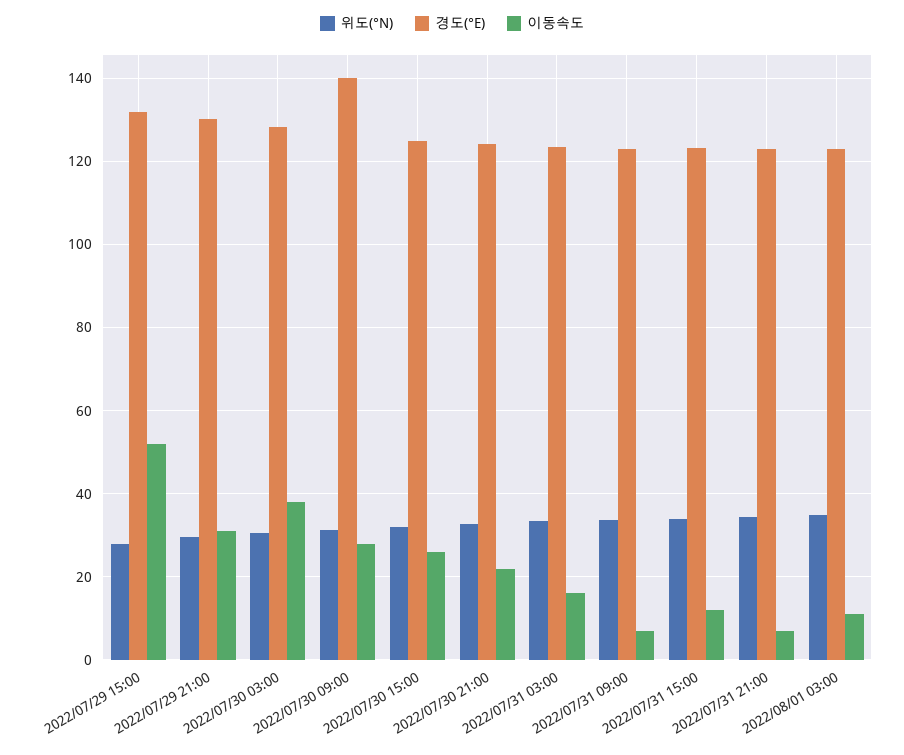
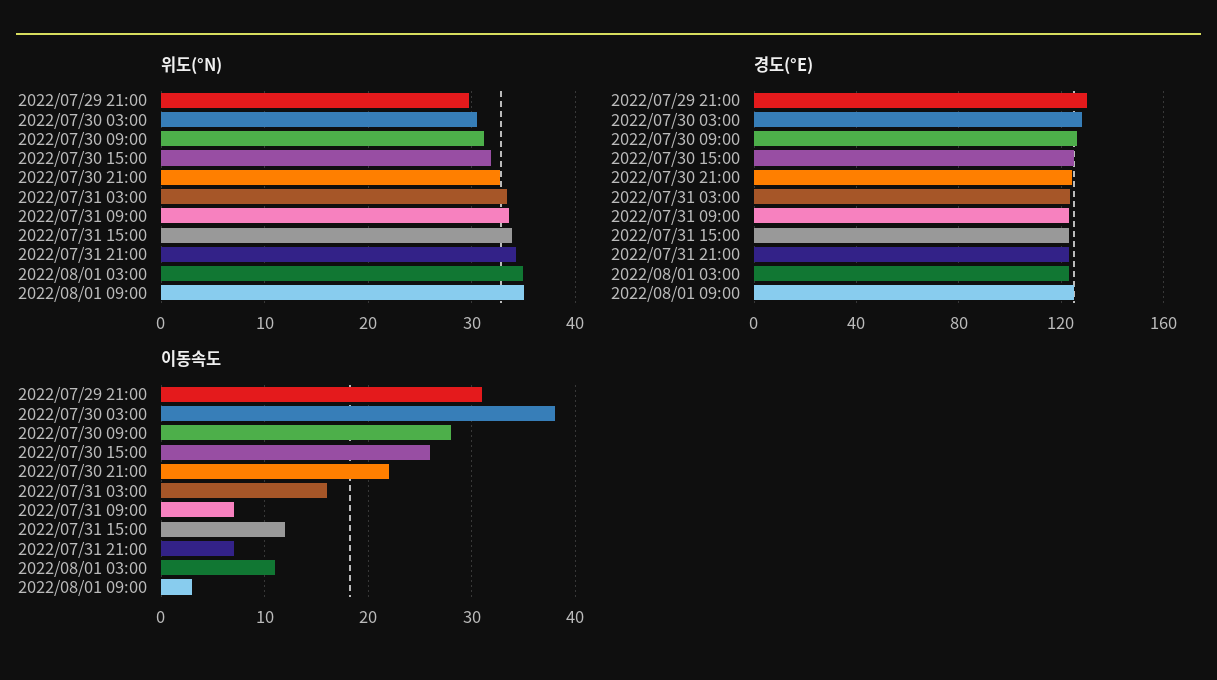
위도(°N), 2022/07/29 15:00: 28 -> none
경도(°E), 2022/07/29 15:00: 132 -> none
이동속도, 2022/07/29 15:00: 52 -> none
경도(°E), 2022/07/30 09:00: 140 -> 125
위도(°N), 2022/08/01 09:00: none -> 35
경도(°E), 2022/08/01 09:00: none -> 125
이동속도, 2022/08/01 09:00: none -> 3

